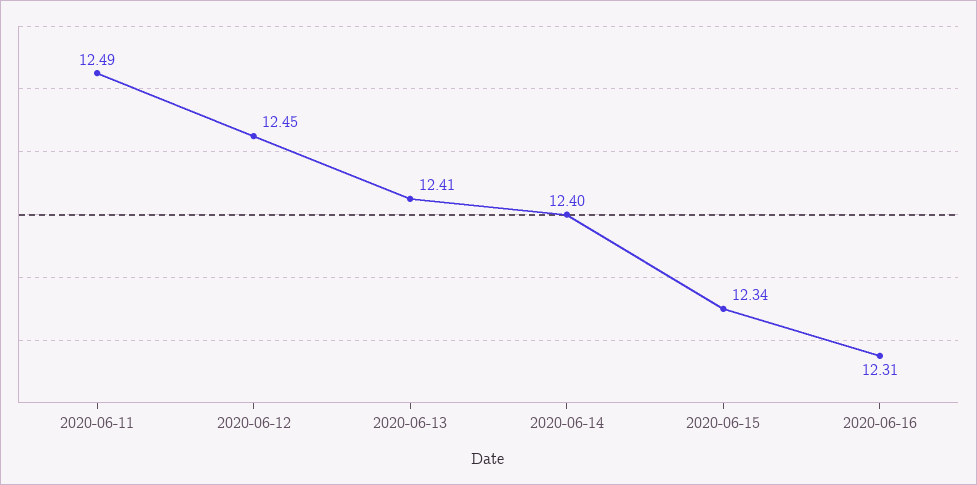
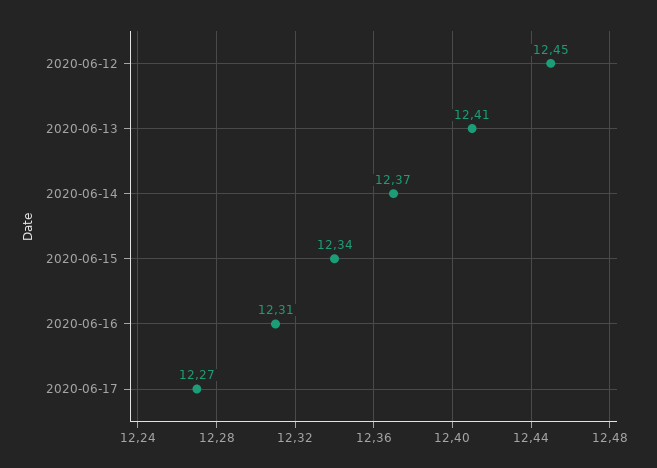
2020-06-11: 12.49 -> none
2020-06-14: 12.4 -> 12.37
2020-06-17: none -> 12.27

